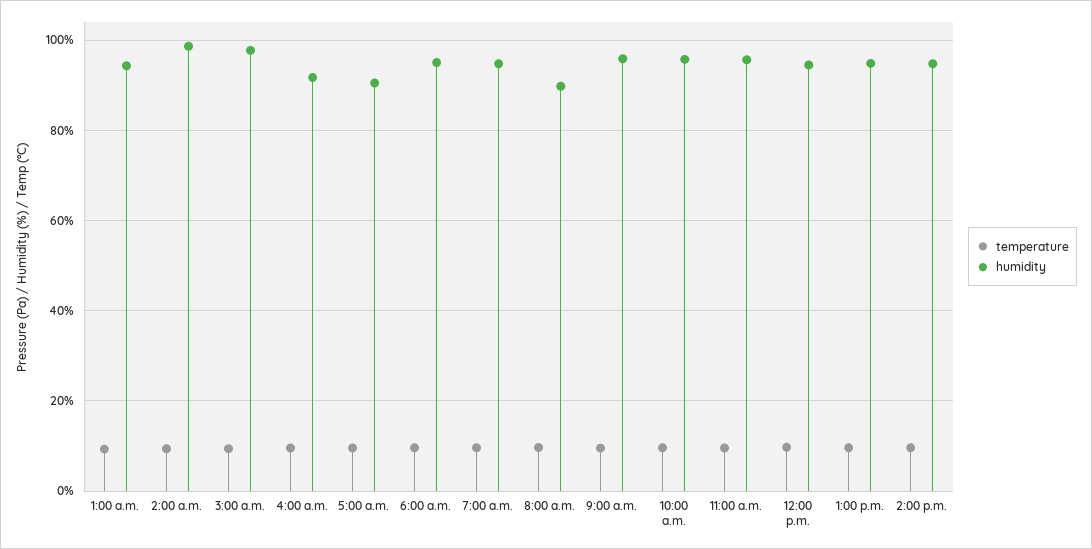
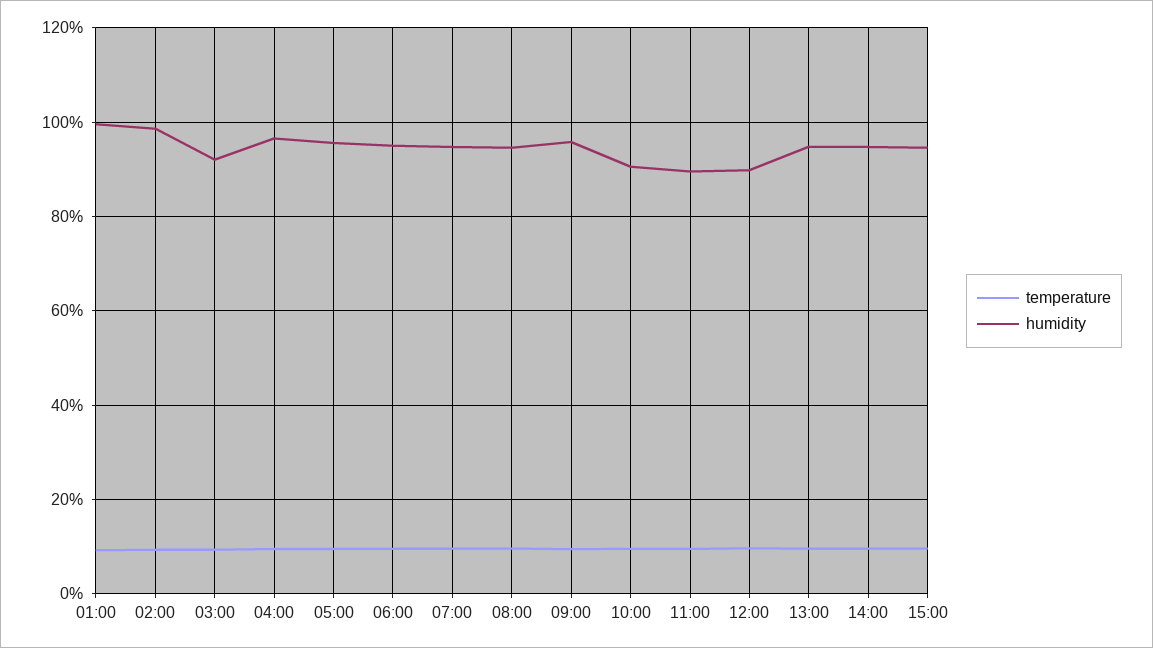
humidity, 1:00 a.m.: 94 -> 100
humidity, 3:00 a.m.: 98 -> 92
humidity, 4:00 a.m.: 92 -> 96
humidity, 5:00 a.m.: 90 -> 96
humidity, 8:00 a.m.: 90 -> 94
humidity, 10:00 a.m.: 96 -> 90
humidity, 11:00 a.m.: 96 -> 90
humidity, 12:00 p.m.: 94 -> 90
temperature, 15:00: none -> 10
humidity, 15:00: none -> 94

